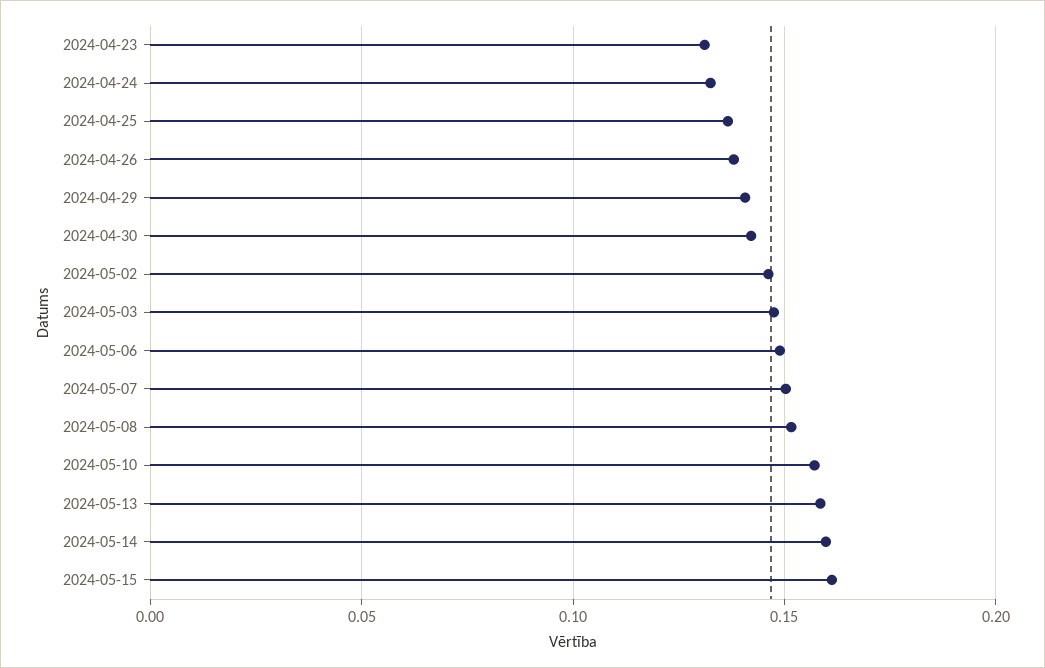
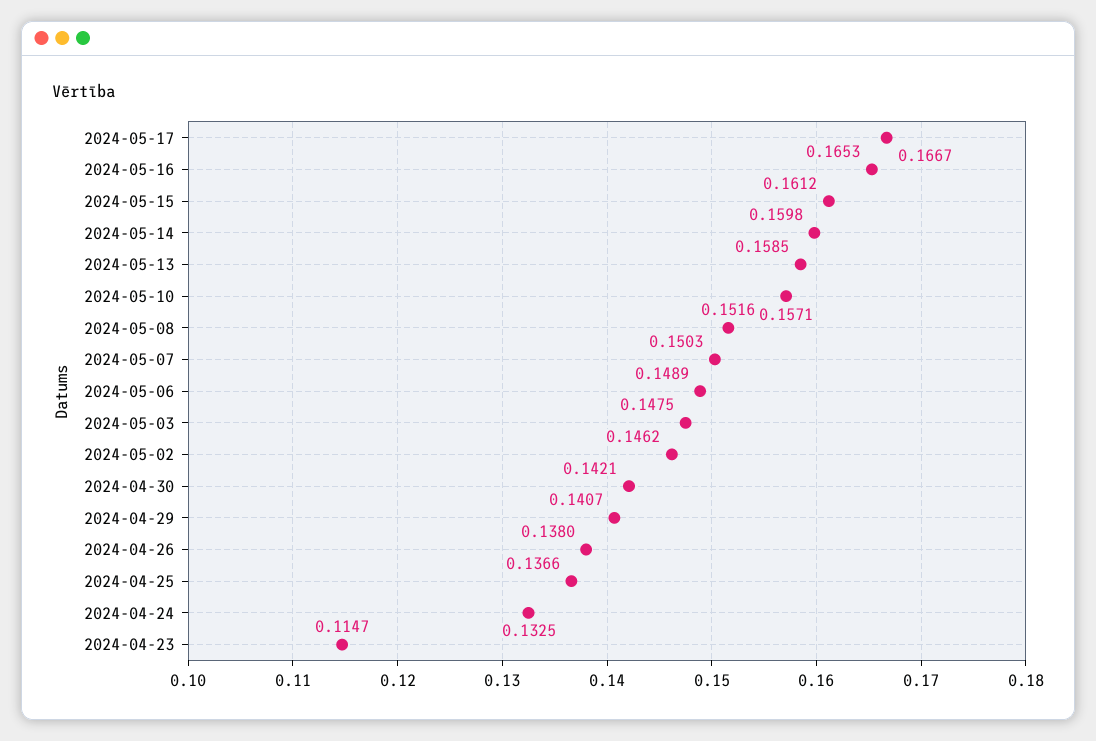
2024-04-23: 0.13 -> 0.1147
2024-05-17: none -> 0.1667
2024-05-16: none -> 0.1653

